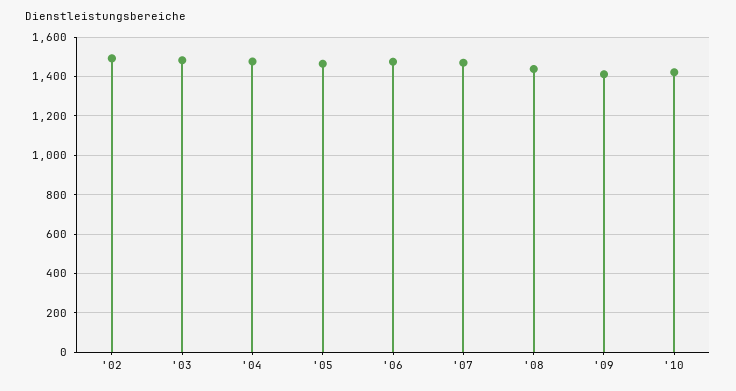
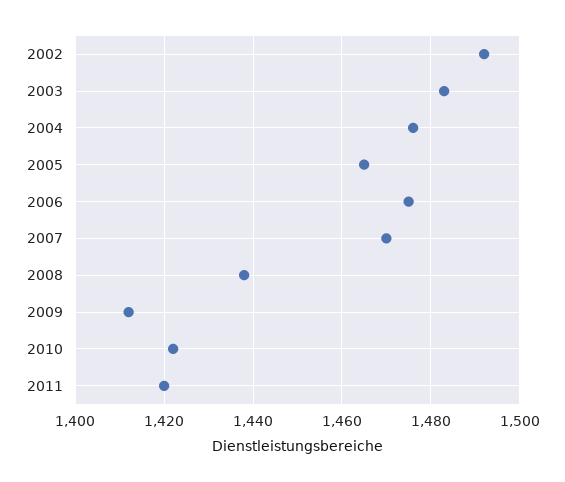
2011: none -> 1420

